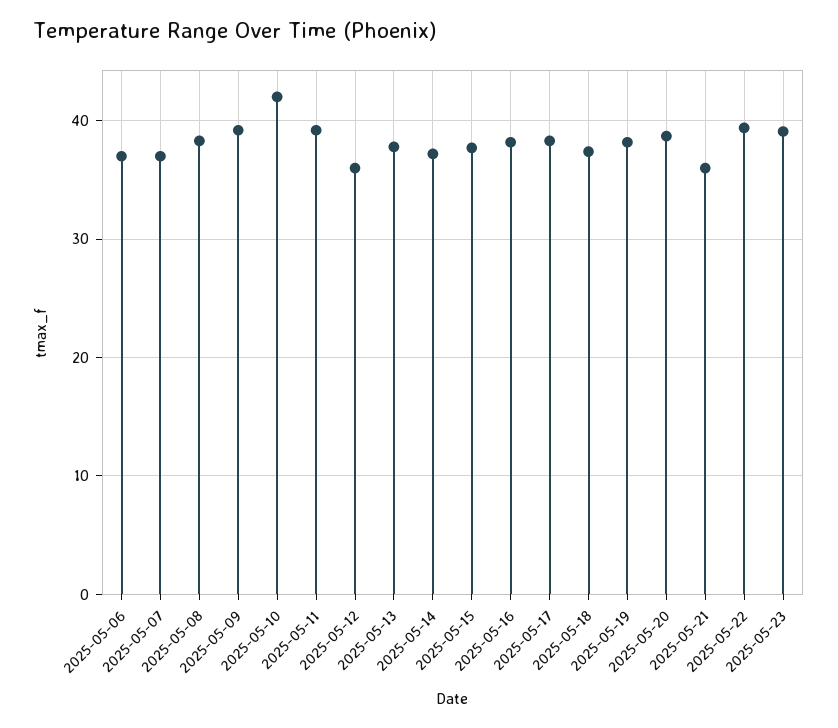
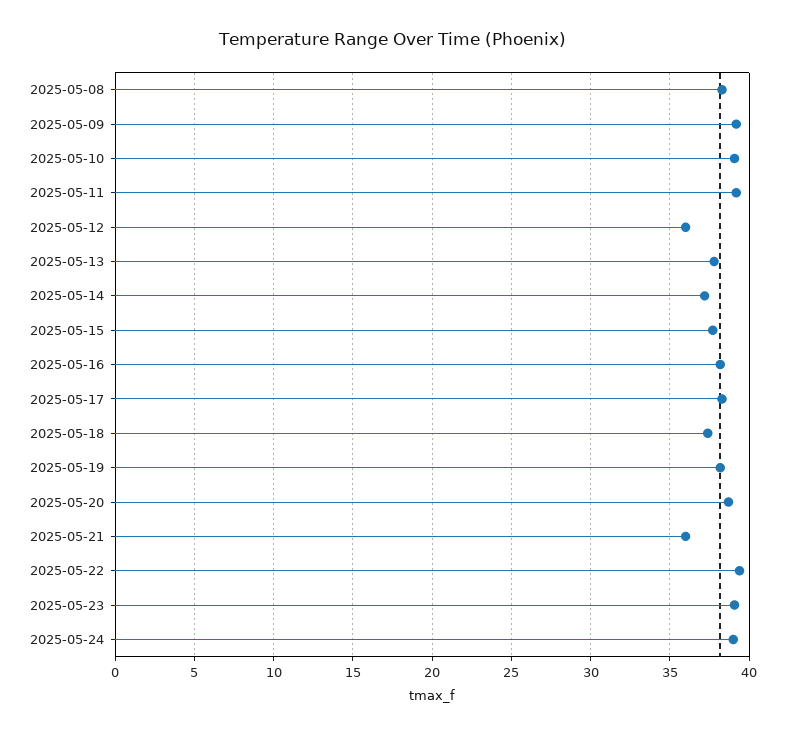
2025-05-06: 37 -> none
2025-05-07: 37 -> none
2025-05-10: 42 -> 39
2025-05-24: none -> 39

